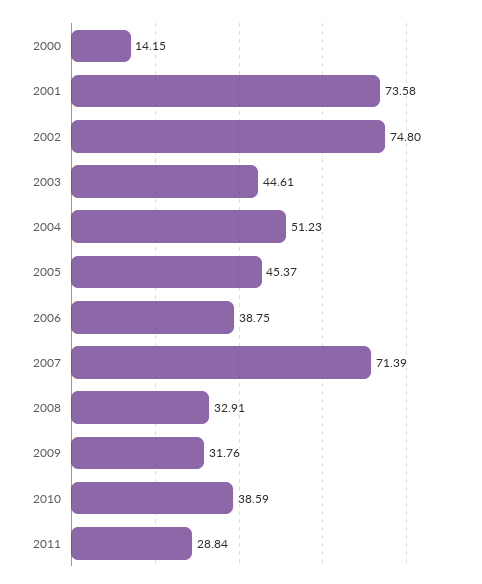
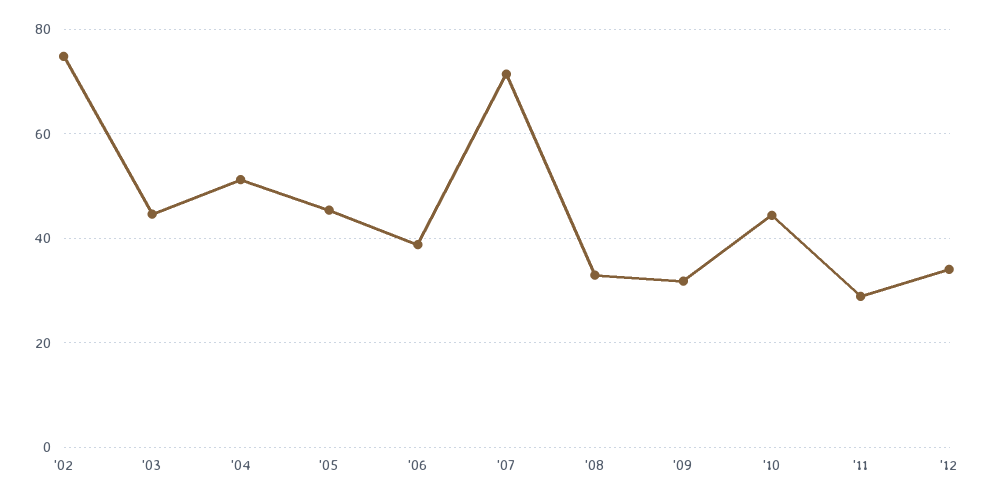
2000: 14.15 -> none
2001: 73.58 -> none
2010: 38.59 -> 44
'12: none -> 34

